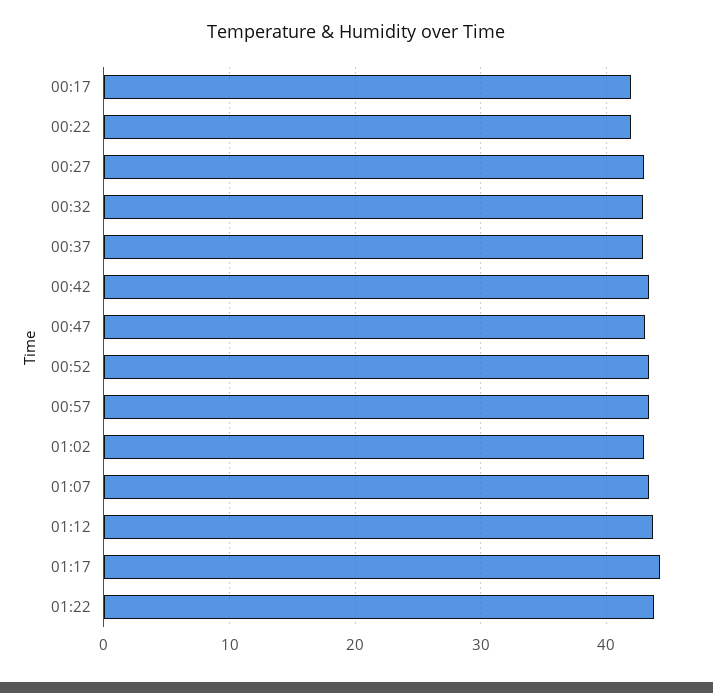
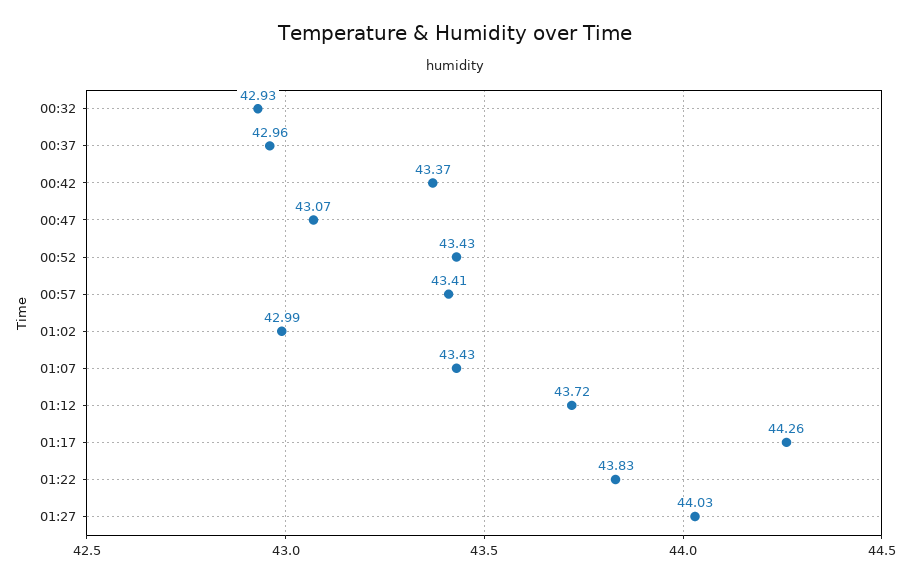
00:17: 42 -> none
00:22: 42 -> none
00:27: 43 -> none
01:27: none -> 44.03

